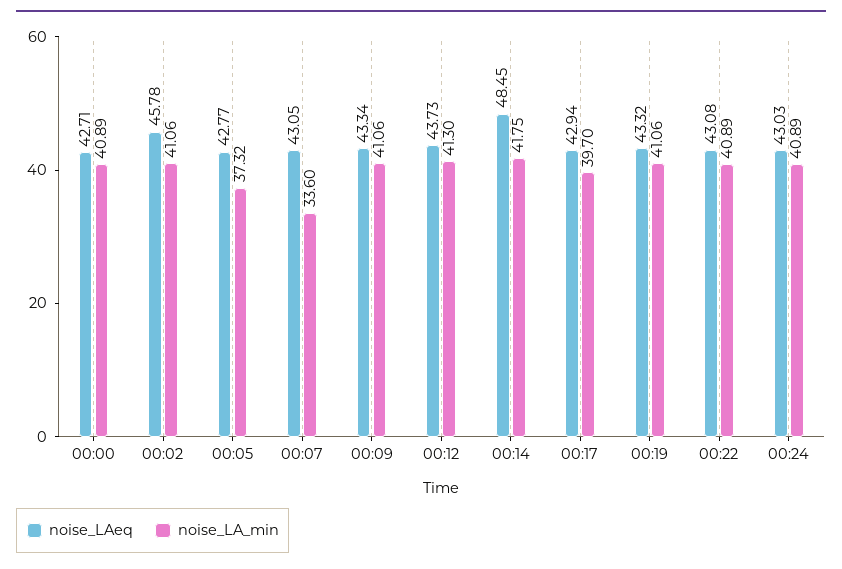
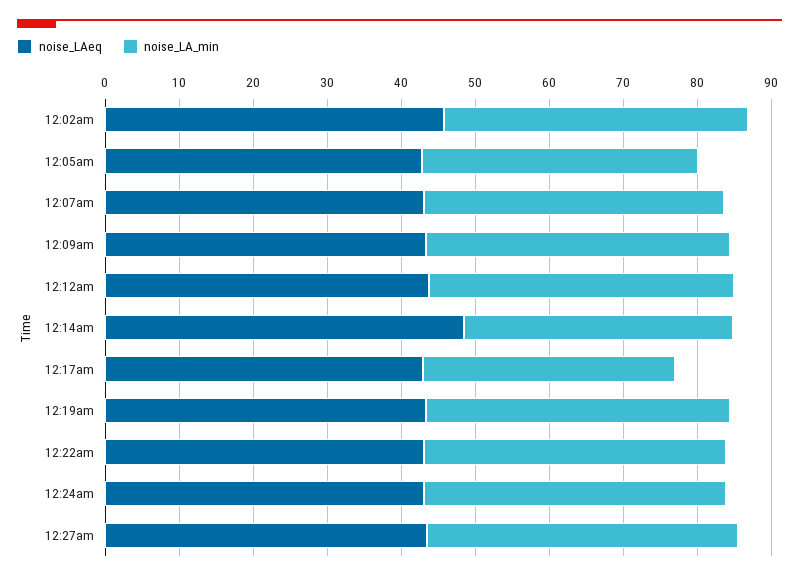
noise_LAeq, 00:00: 42.71 -> none
noise_LA_min, 00:00: 40.89 -> none
noise_LA_min, 00:07: 33.6 -> 40
noise_LA_min, 00:14: 41.75 -> 36
noise_LA_min, 00:17: 39.7 -> 34
noise_LAeq, 12:27am: none -> 44
noise_LA_min, 12:27am: none -> 42

